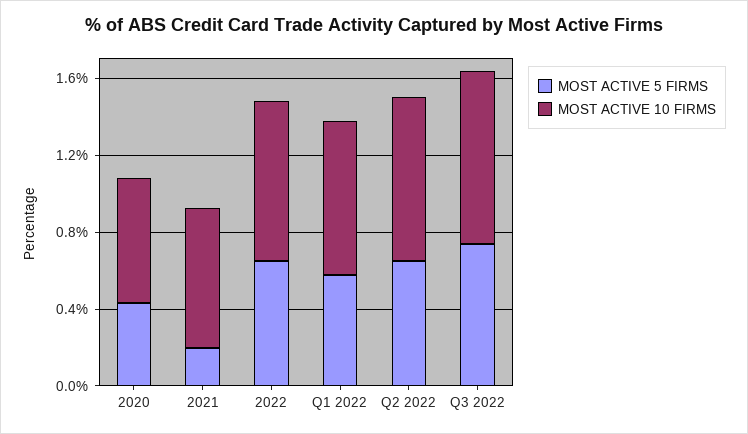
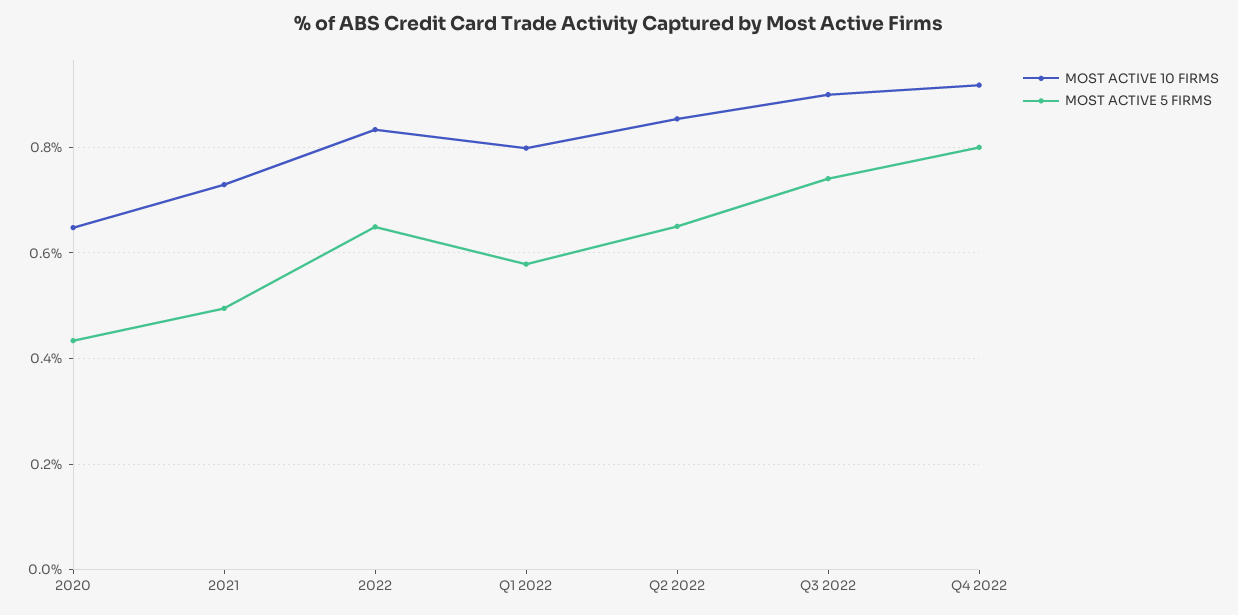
MOST ACTIVE 5 FIRMS, 2021: 0.2 -> 0.5
MOST ACTIVE 10 FIRMS, Q4 2022: none -> 0.92
MOST ACTIVE 5 FIRMS, Q4 2022: none -> 0.8

